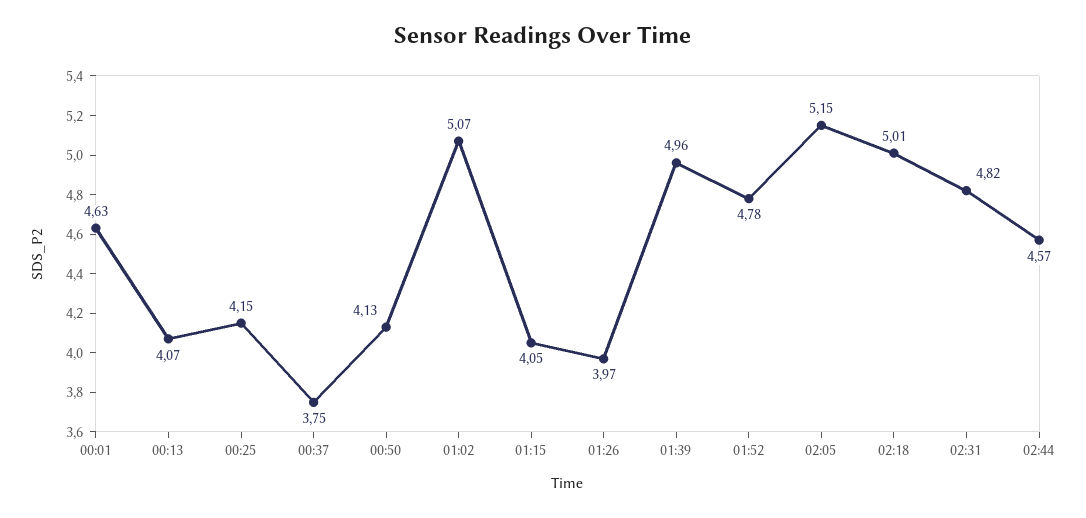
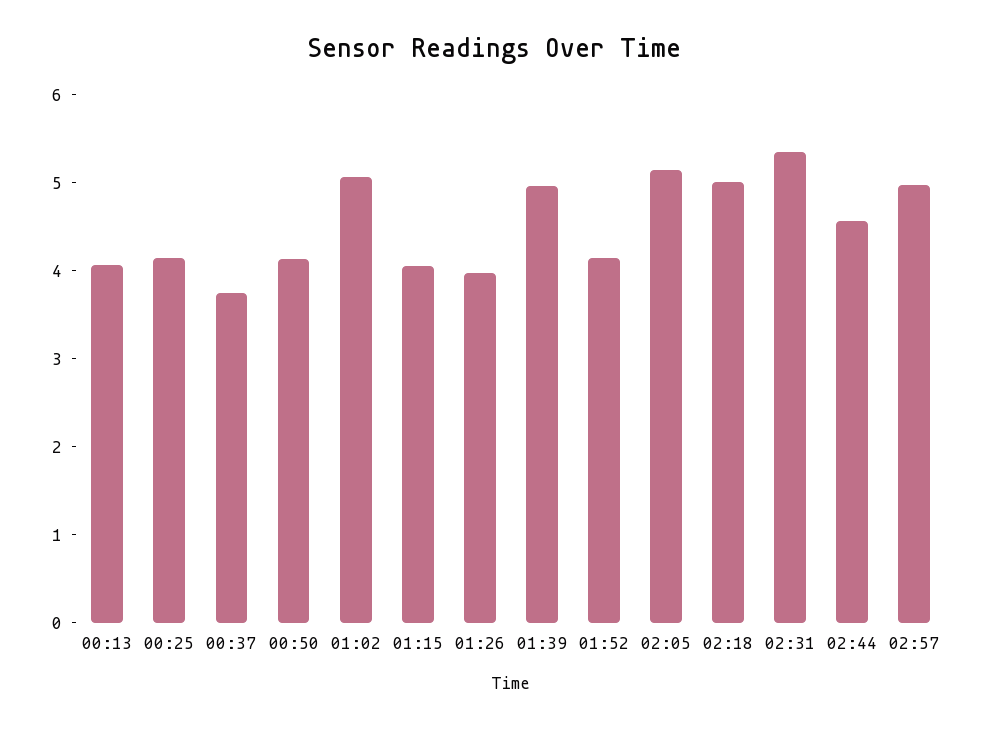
00:01: 4.63 -> none
01:52: 4.78 -> 4.2
02:31: 4.82 -> 5.4
02:57: none -> 5

